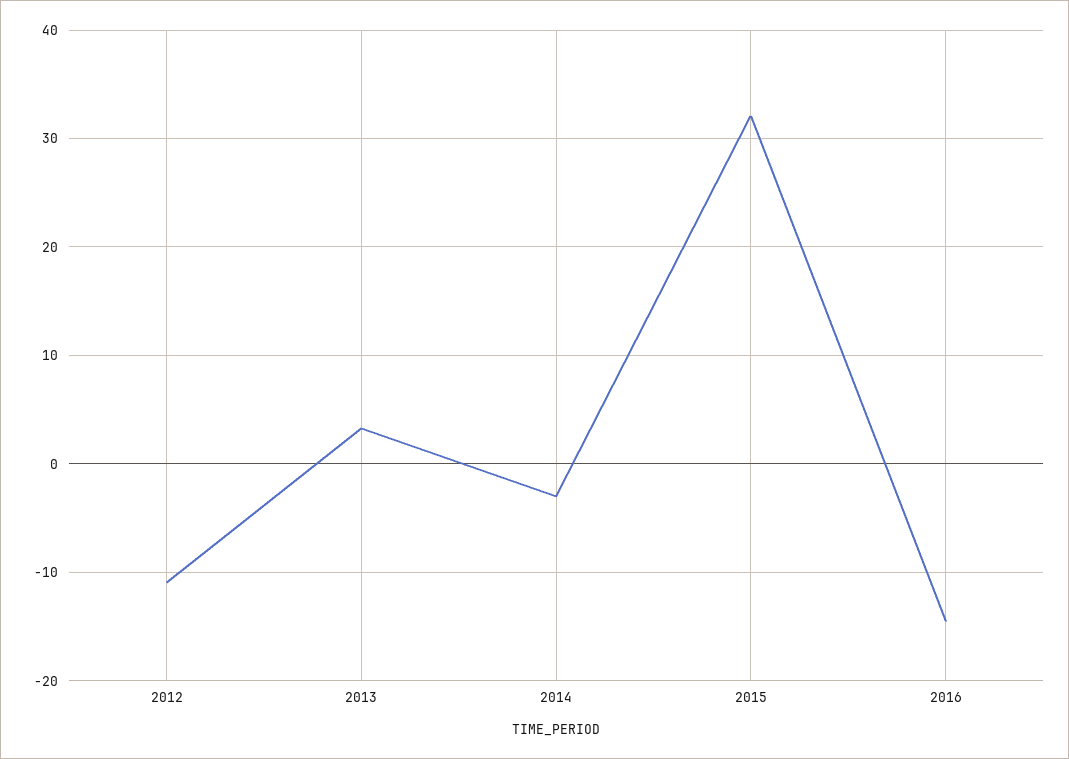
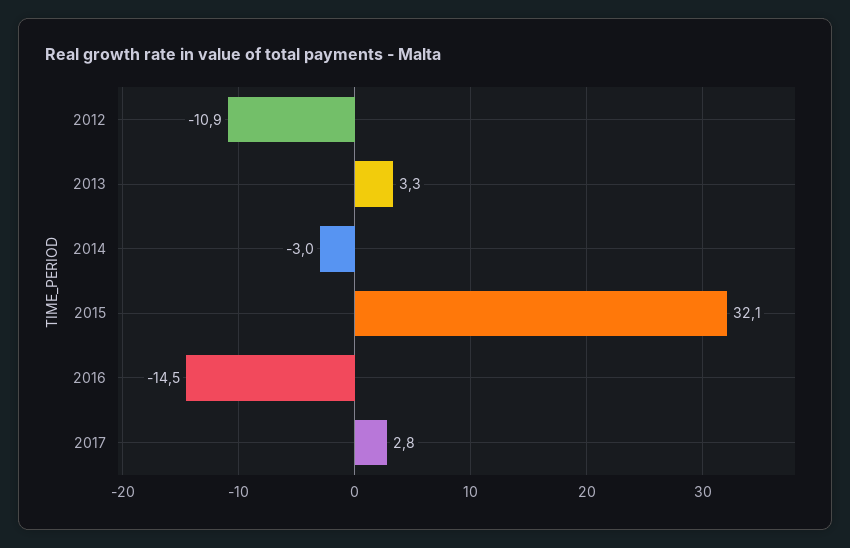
2017: none -> 2.8

